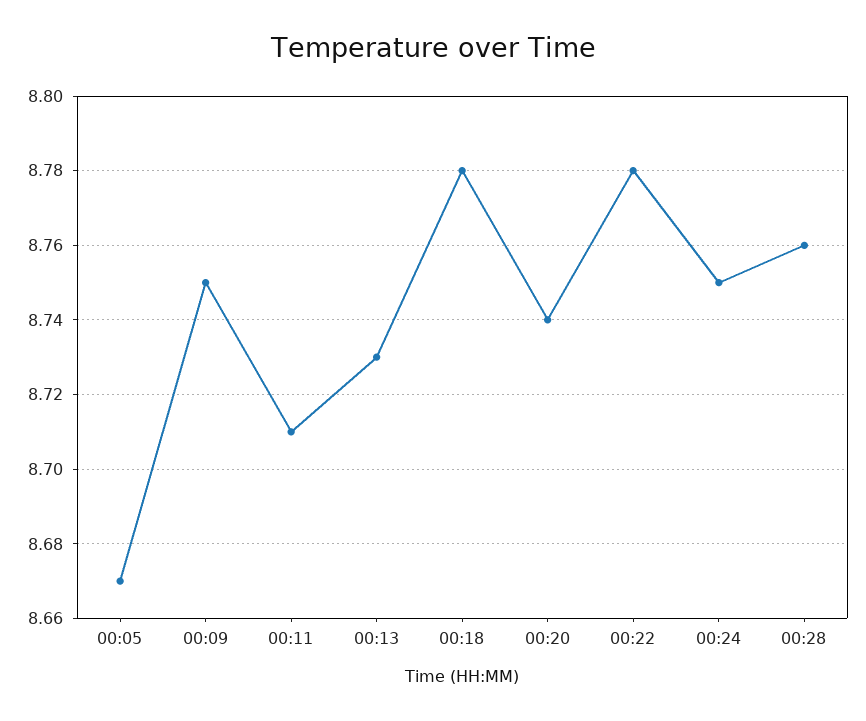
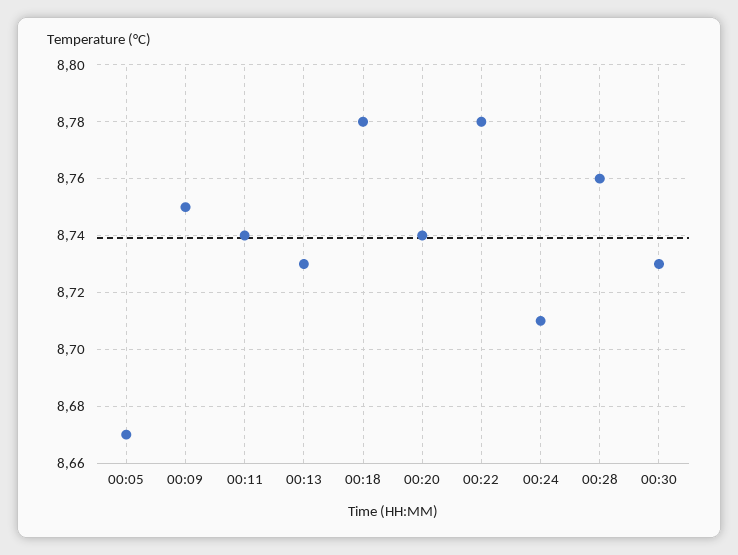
00:11: 8.71 -> 8.74
00:24: 8.75 -> 8.71
00:30: none -> 8.73

